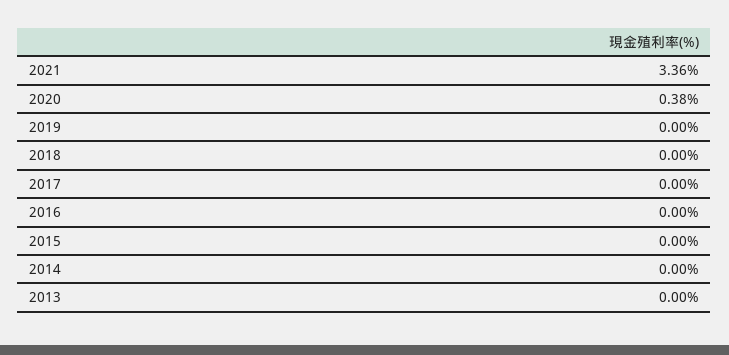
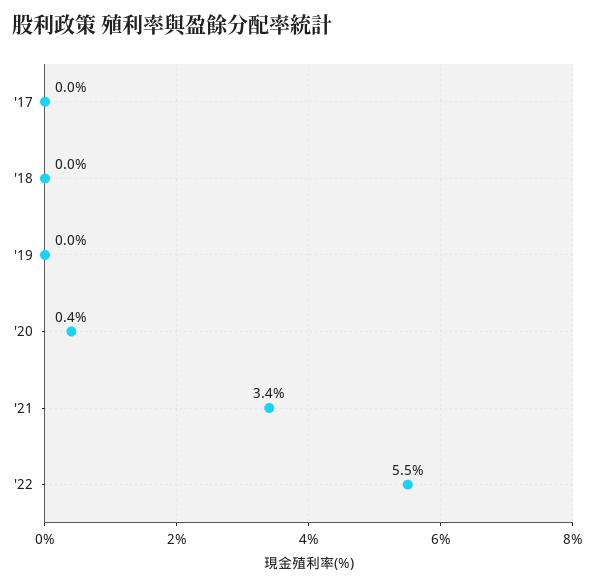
2016: 0 -> none
2015: 0 -> none
2014: 0 -> none
2013: 0 -> none
'22: none -> 5.5

